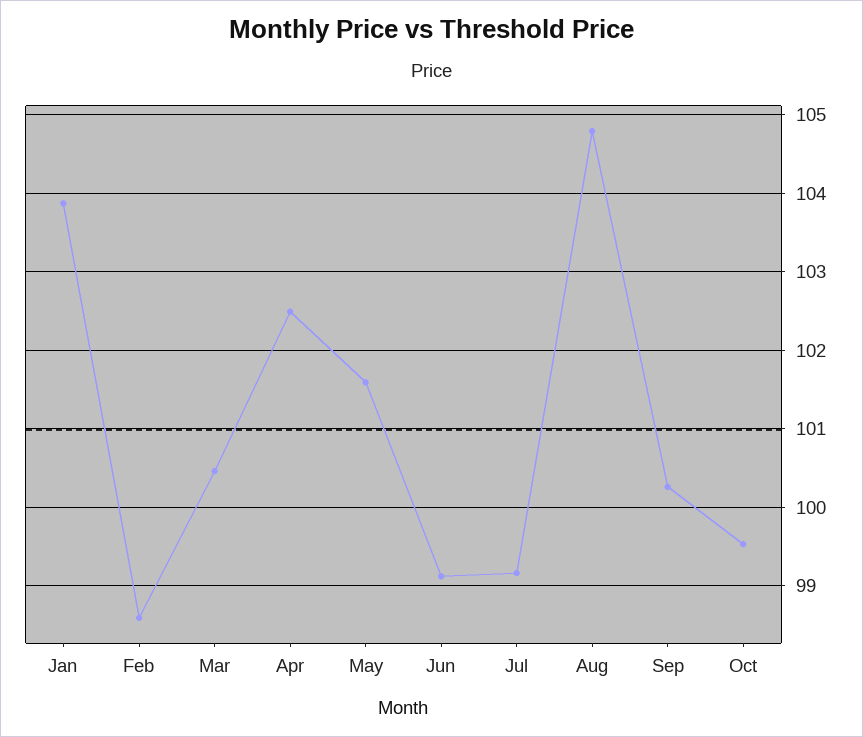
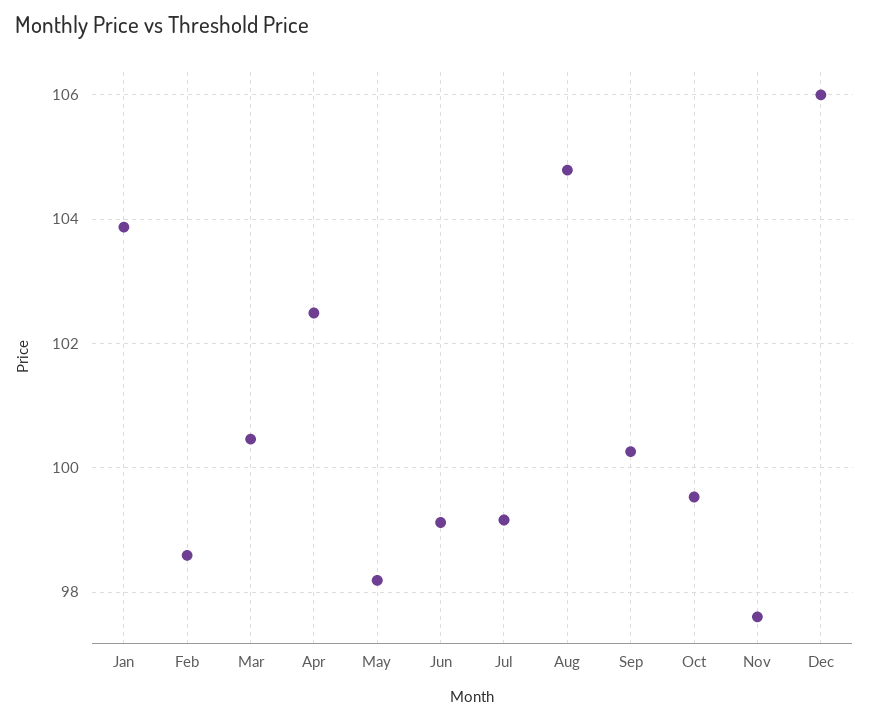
May: 101.6 -> 98.2
Nov: none -> 97.6
Dec: none -> 106

